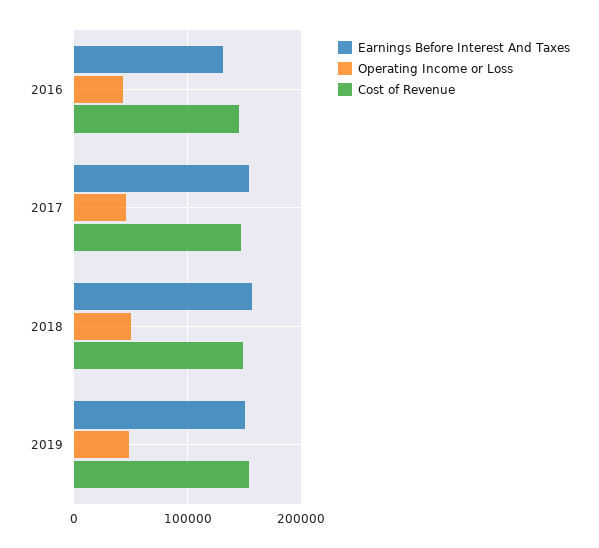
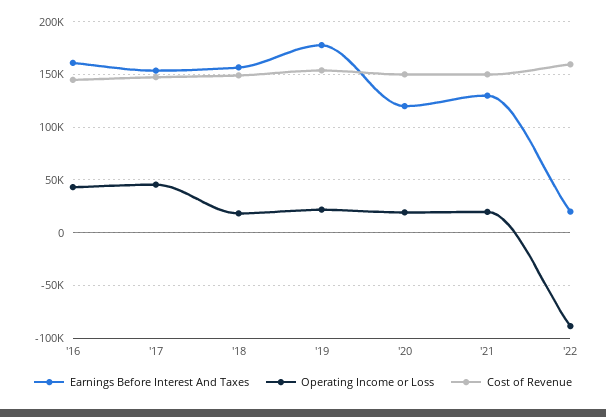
Earnings Before Interest And Taxes, 2016: 130000 -> 160000
Operating Income or Loss, 2018: 50000 -> 20000
Earnings Before Interest And Taxes, 2019: 150000 -> 180000
Operating Income or Loss, 2019: 50000 -> 20000
Earnings Before Interest And Taxes, '20: none -> 120000
Operating Income or Loss, '20: none -> 20000
Cost of Revenue, '20: none -> 150000
Earnings Before Interest And Taxes, '21: none -> 130000
Operating Income or Loss, '21: none -> 20000
Cost of Revenue, '21: none -> 150000
Earnings Before Interest And Taxes, '22: none -> 20000
Operating Income or Loss, '22: none -> -90000
Cost of Revenue, '22: none -> 160000

